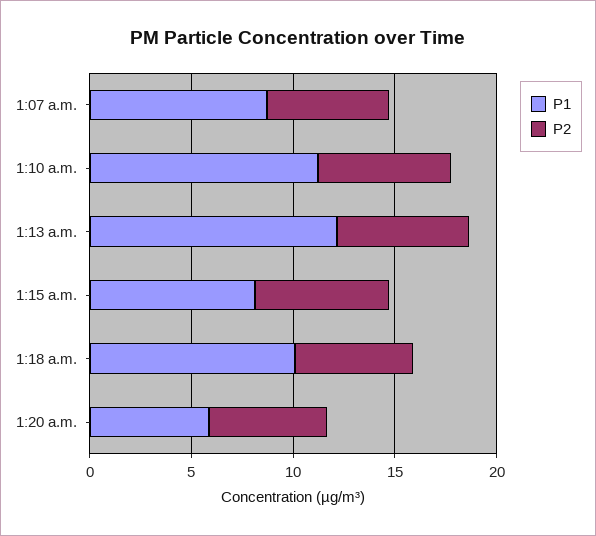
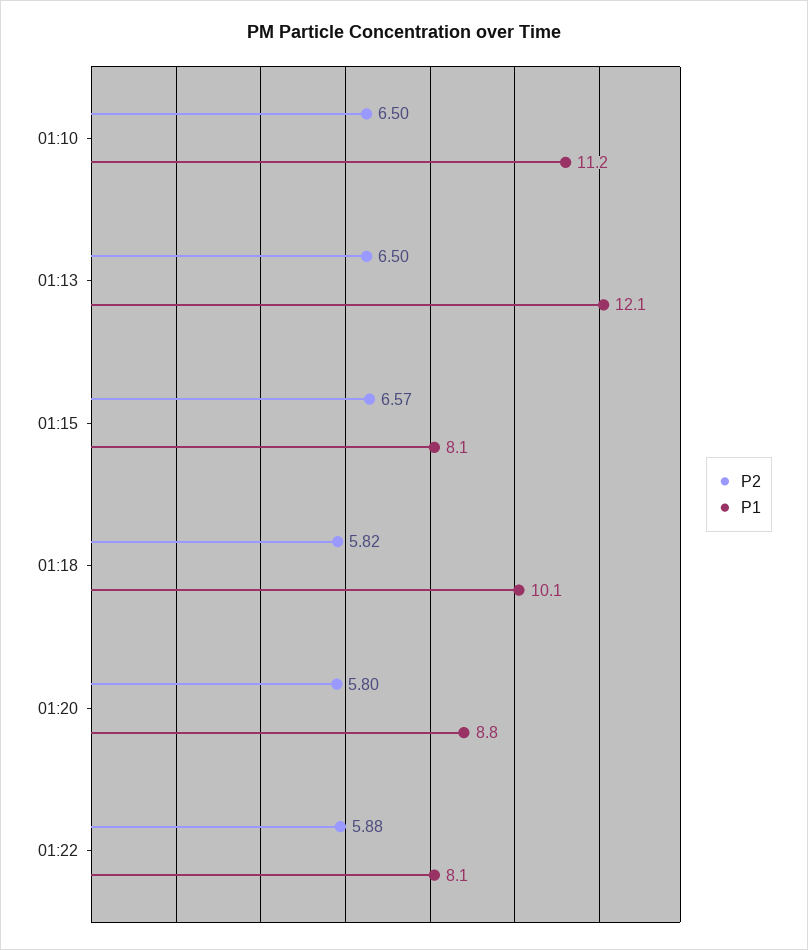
P1, 1:07 a.m.: 9 -> none
P2, 1:07 a.m.: 6 -> none
P1, 1:20 a.m.: 6 -> 8.8
P2, 01:22: none -> 5.88
P1, 01:22: none -> 8.1

